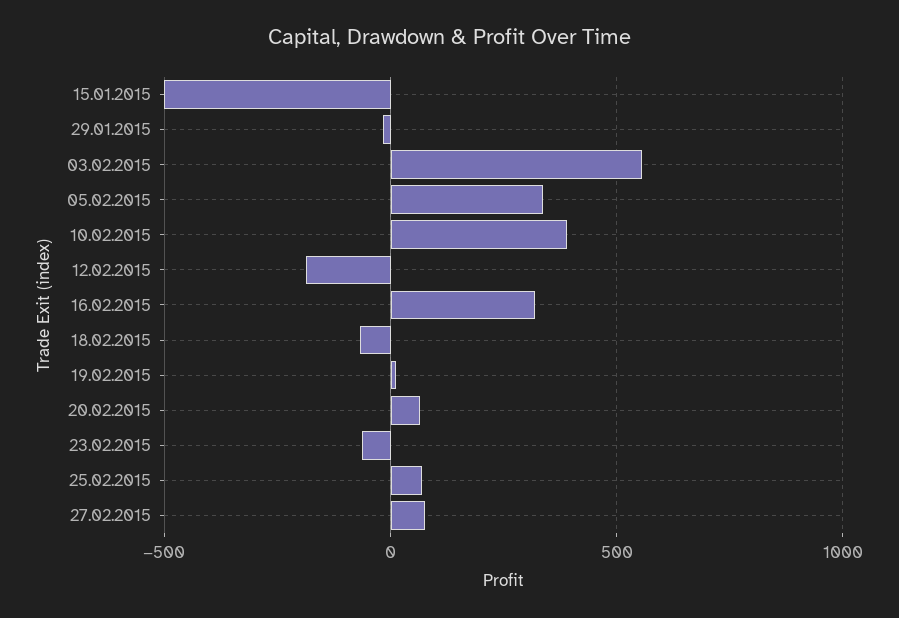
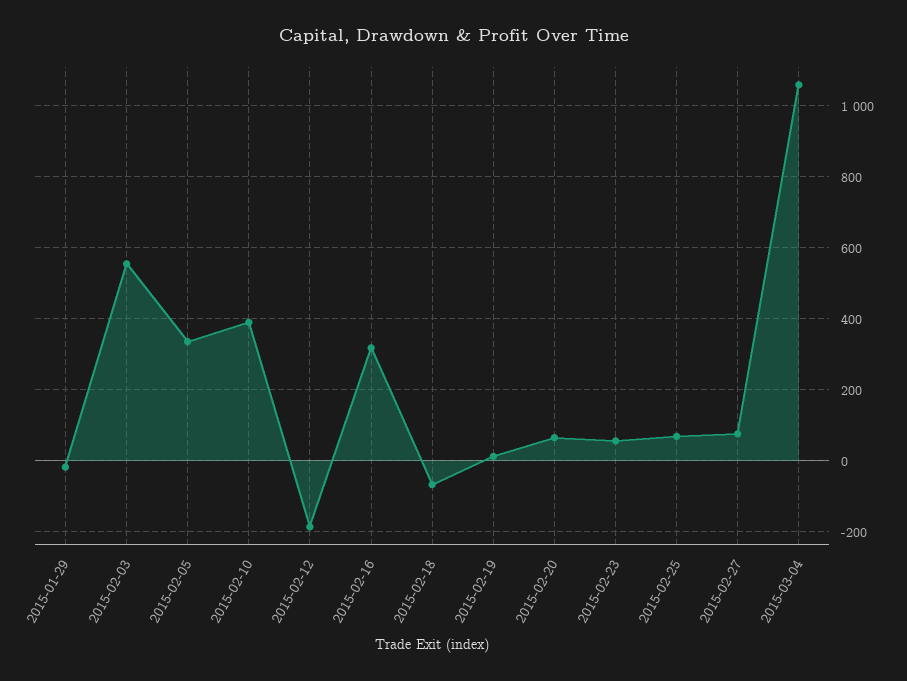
15.01.2015: -500 -> none
23.02.2015: -50 -> 60
2015-03-04: none -> 1060

